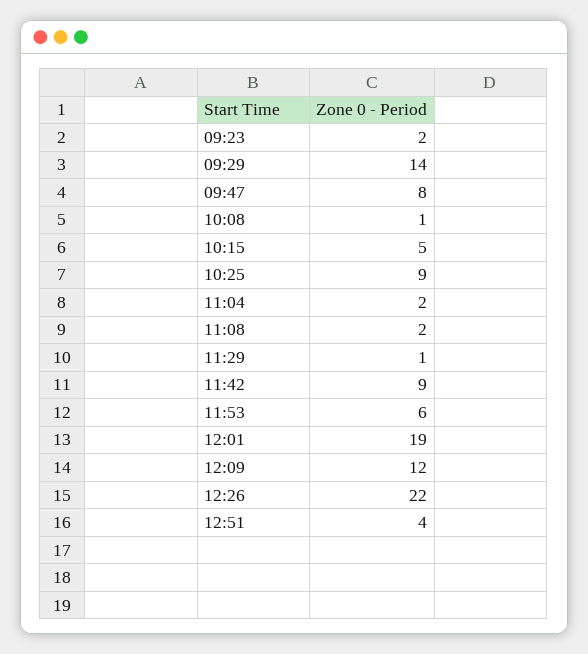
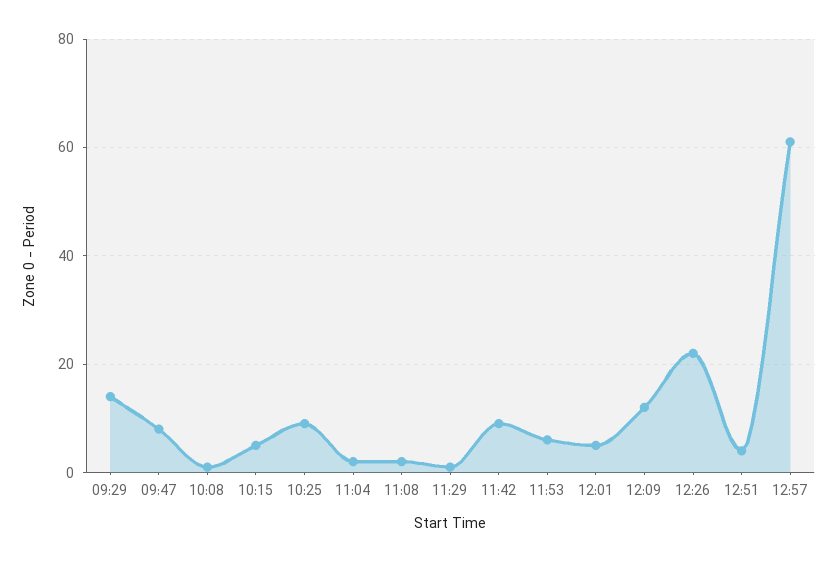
09:23: 2 -> none
12:01: 19 -> 5
12:57: none -> 60

